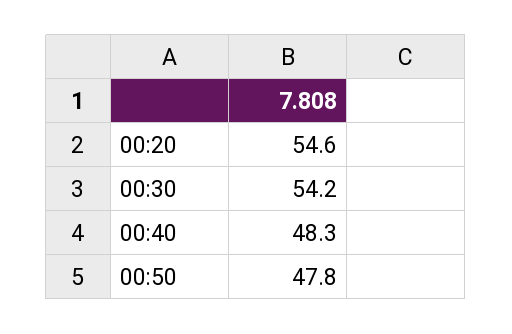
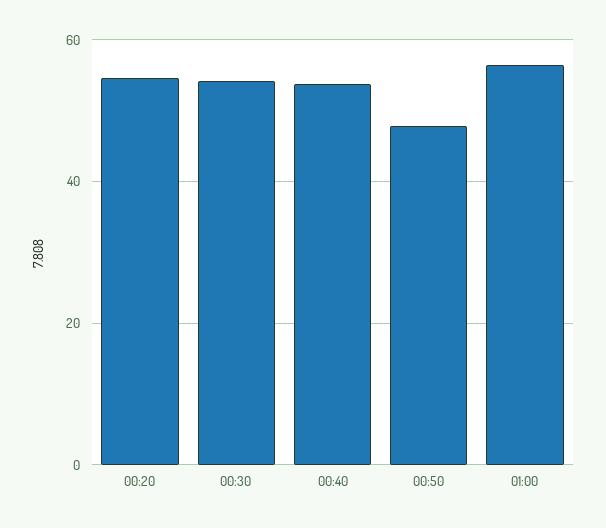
00:40: 48.3 -> 54
01:00: none -> 56

